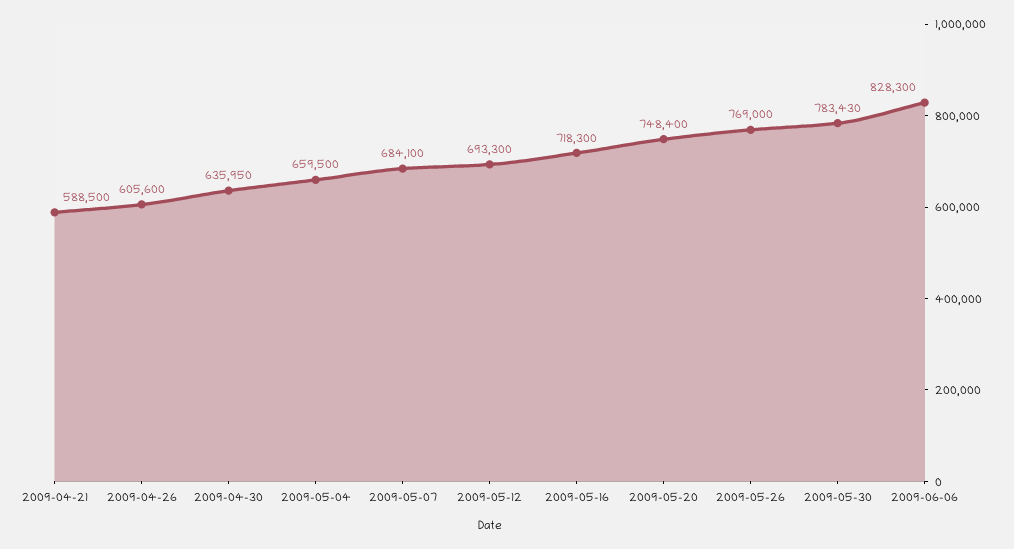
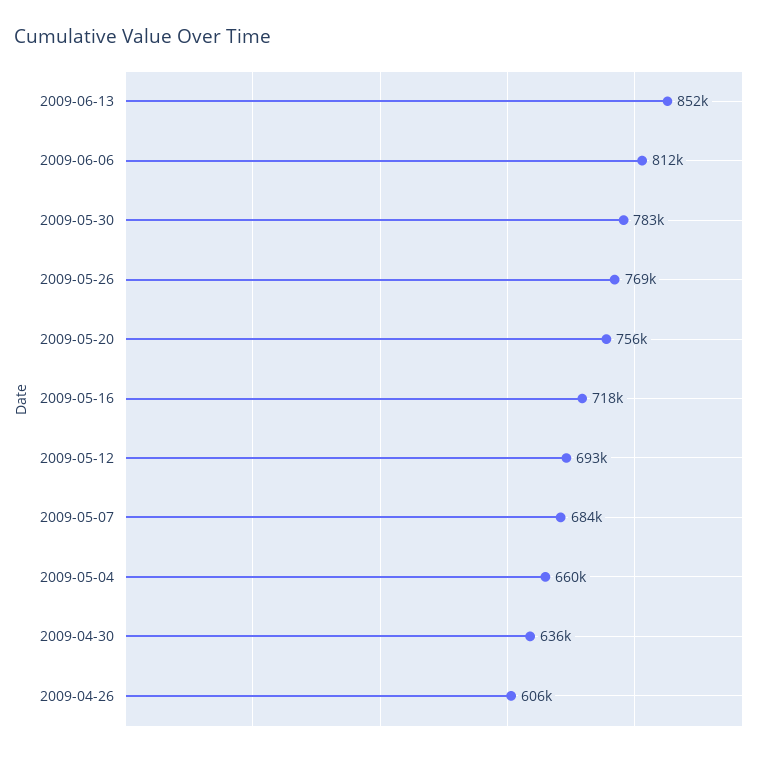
2009-04-21: 588500 -> none
2009-05-20: 748400 -> 756000
2009-06-06: 828300 -> 812000
2009-06-13: none -> 852000

